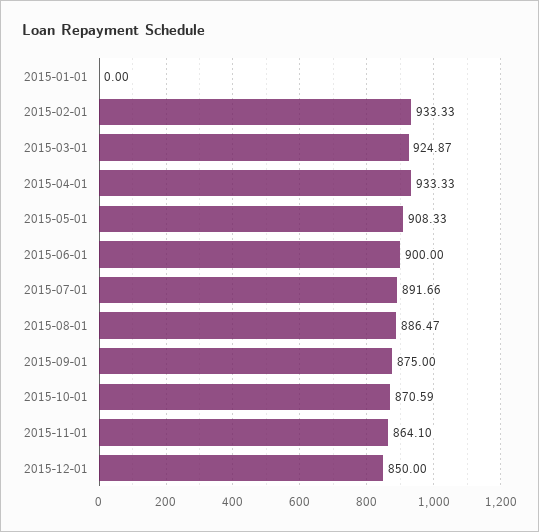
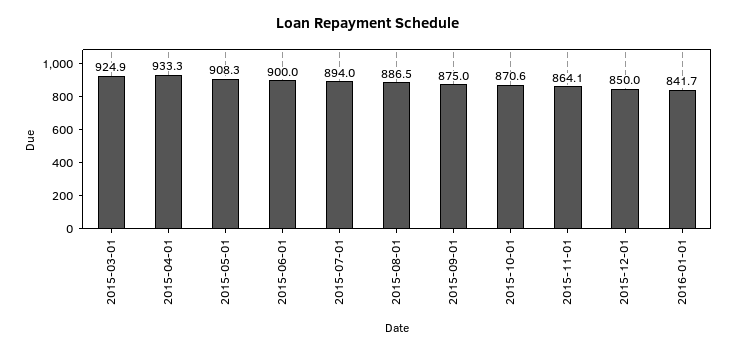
2015-01-01: 0 -> none
2015-02-01: 933.33 -> none
2015-07-01: 891.66 -> 894
2016-01-01: none -> 841.7

